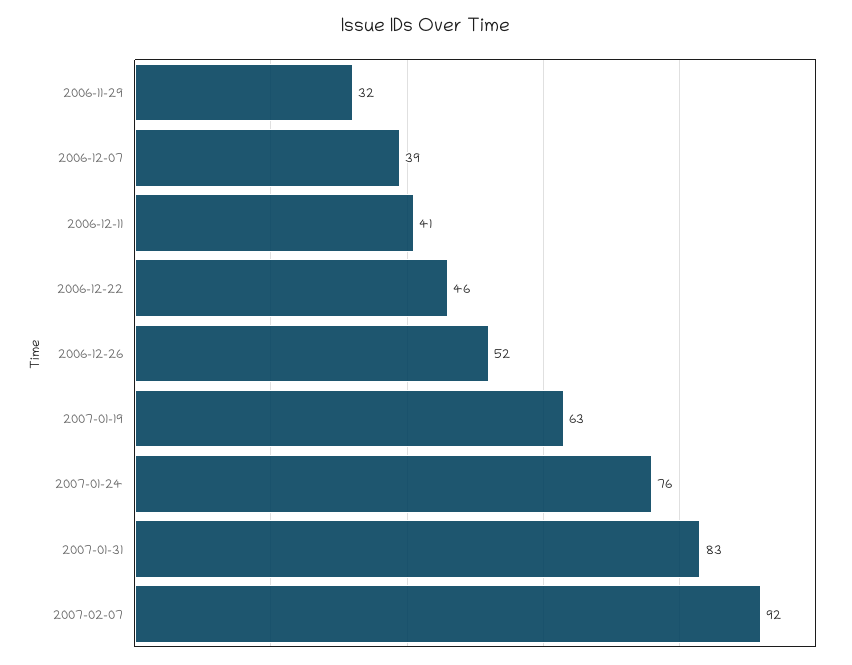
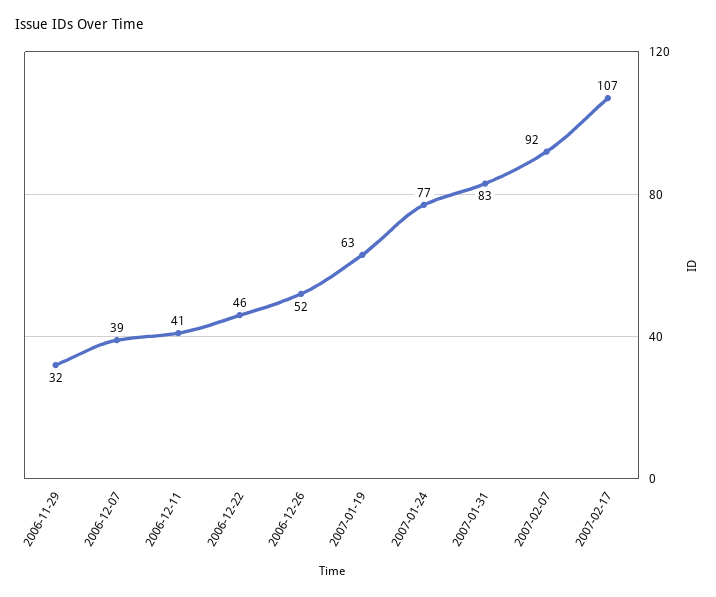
2007-01-24: 76 -> 77
2007-02-17: none -> 107

